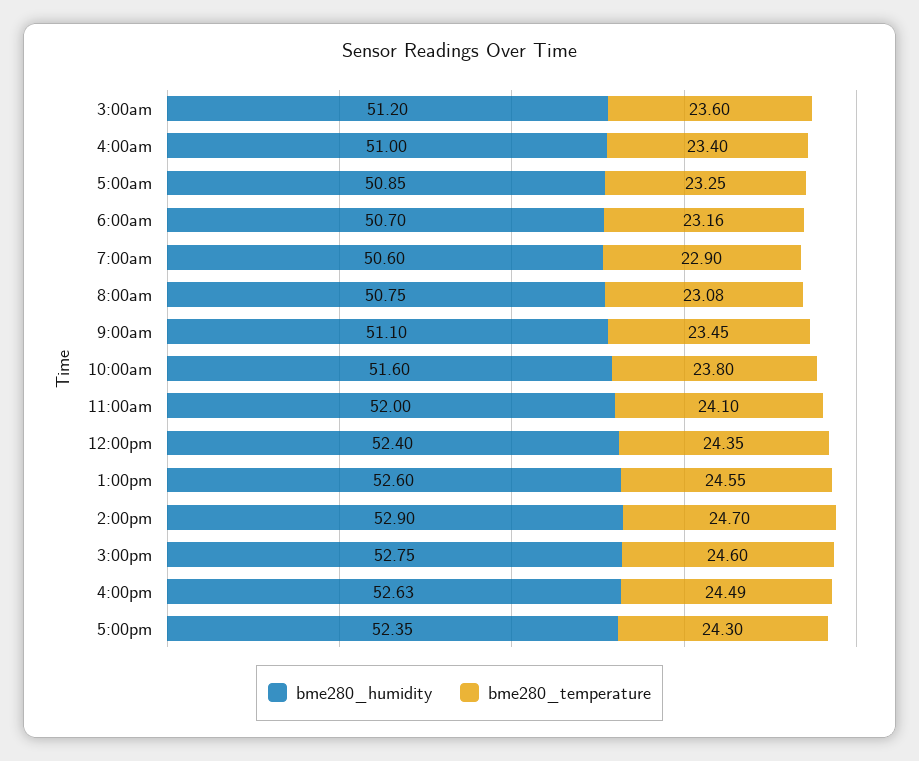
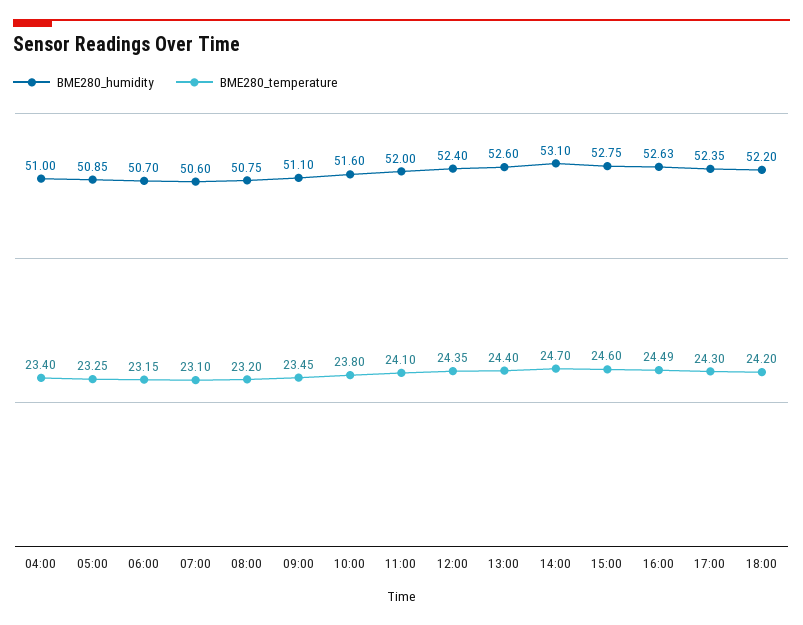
bme280_humidity, 3:00am: 51.2 -> none
bme280_temperature, 3:00am: 23.6 -> none
bme280_temperature, 6:00am: 23.16 -> 23.15
bme280_temperature, 7:00am: 22.9 -> 23.1
bme280_temperature, 8:00am: 23.08 -> 23.2
bme280_temperature, 1:00pm: 24.55 -> 24.4
bme280_humidity, 2:00pm: 52.9 -> 53.1
bme280_humidity, 18:00: none -> 52.2
bme280_temperature, 18:00: none -> 24.2

